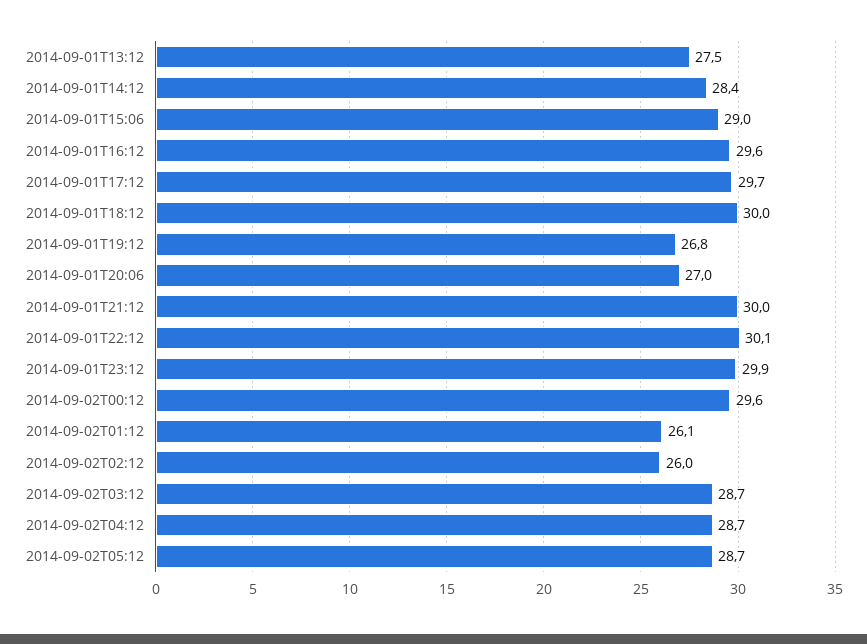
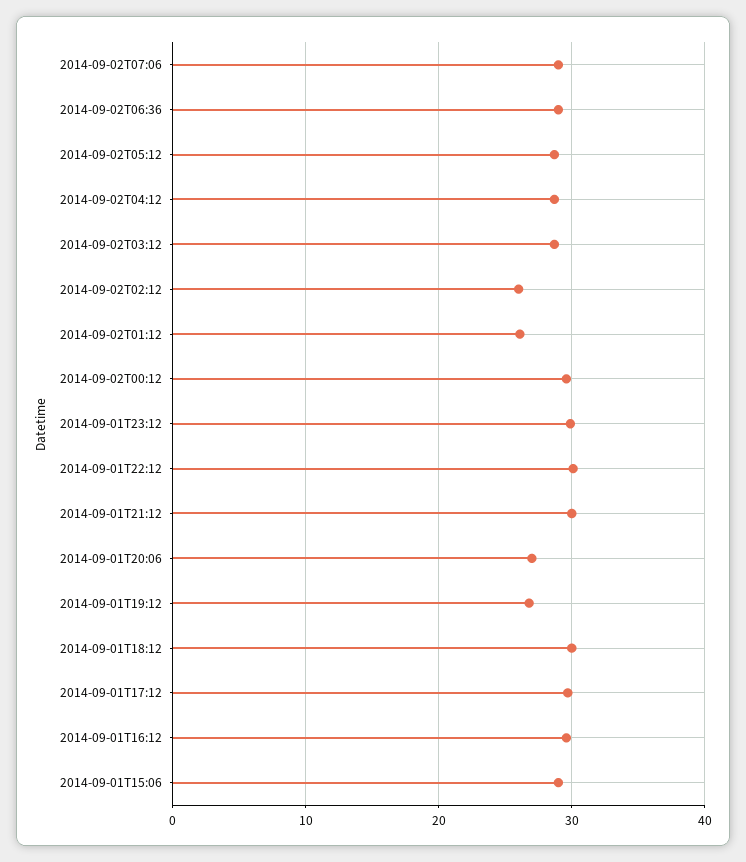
2014-09-01T13:12: 27.5 -> none
2014-09-01T14:12: 28.4 -> none
2014-09-02T07:06: none -> 29
2014-09-02T06:36: none -> 29

